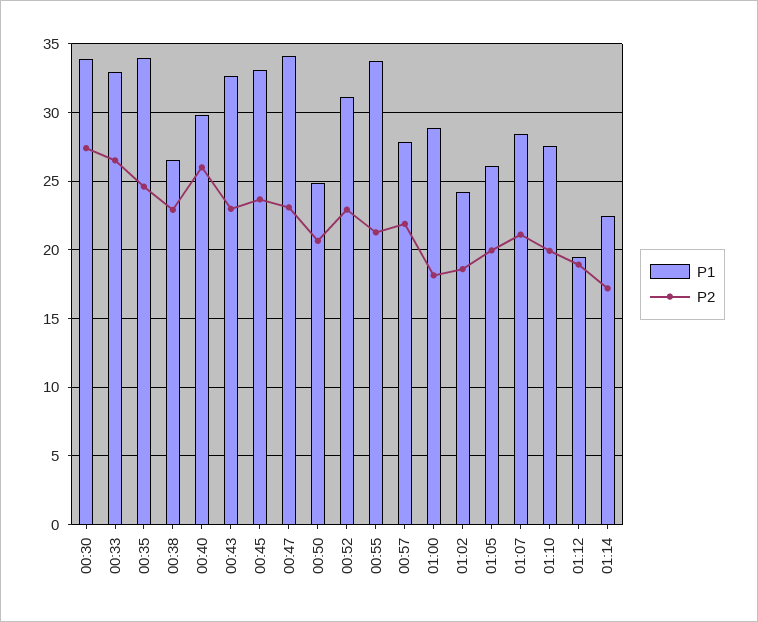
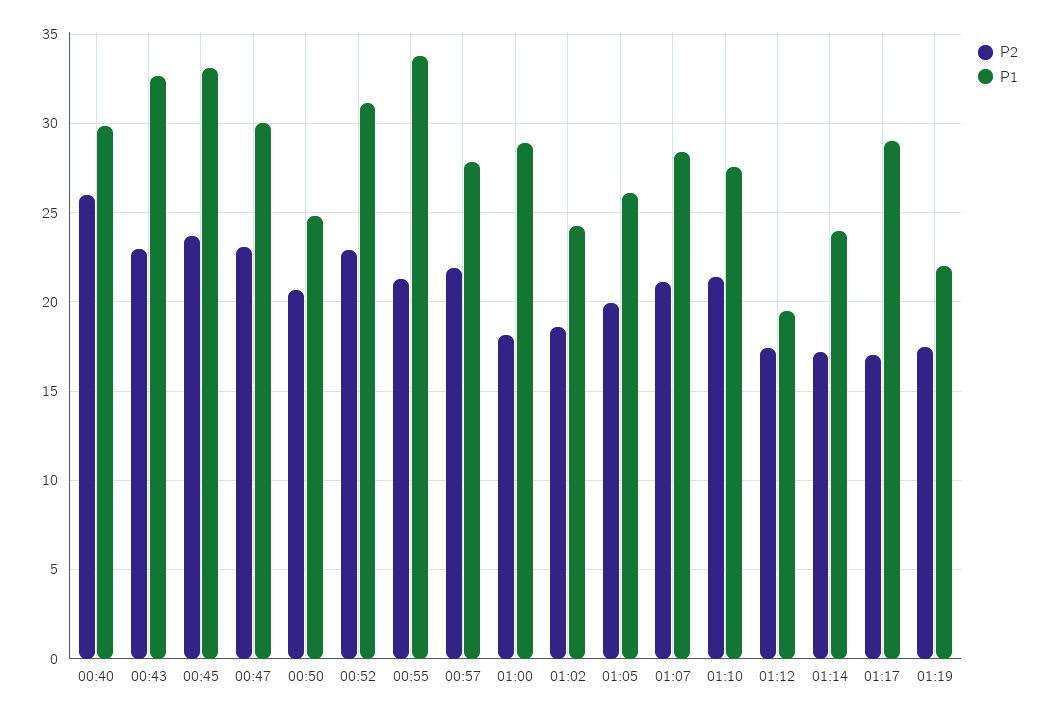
P1, 00:30: 34 -> none
P2, 00:30: 27.5 -> none
P1, 00:33: 33 -> none
P2, 00:33: 26.5 -> none
P1, 00:35: 34 -> none
P2, 00:35: 24.5 -> none
P1, 00:38: 26.5 -> none
P2, 00:38: 23 -> none
P1, 00:47: 34 -> 30
P2, 01:10: 20 -> 21.5
P2, 01:12: 19 -> 17.5
P1, 01:14: 22.5 -> 24
P2, 01:17: none -> 17
P1, 01:17: none -> 29
P2, 01:19: none -> 17.5
P1, 01:19: none -> 22

